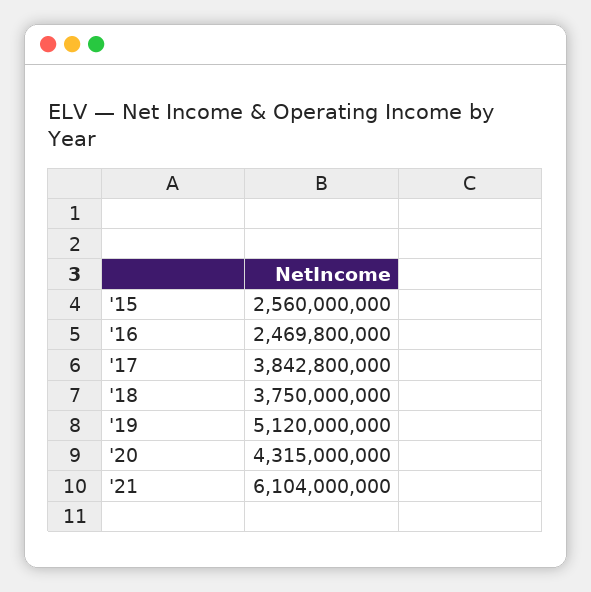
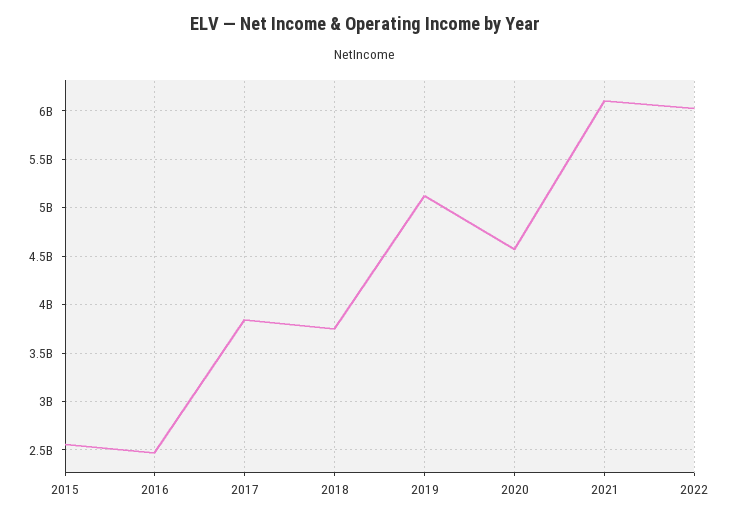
'20: 4315000000 -> 4600000000
2022: none -> 6000000000

